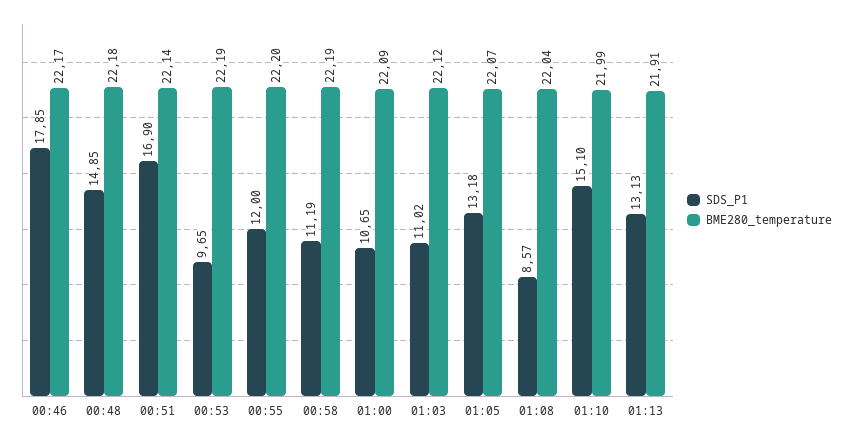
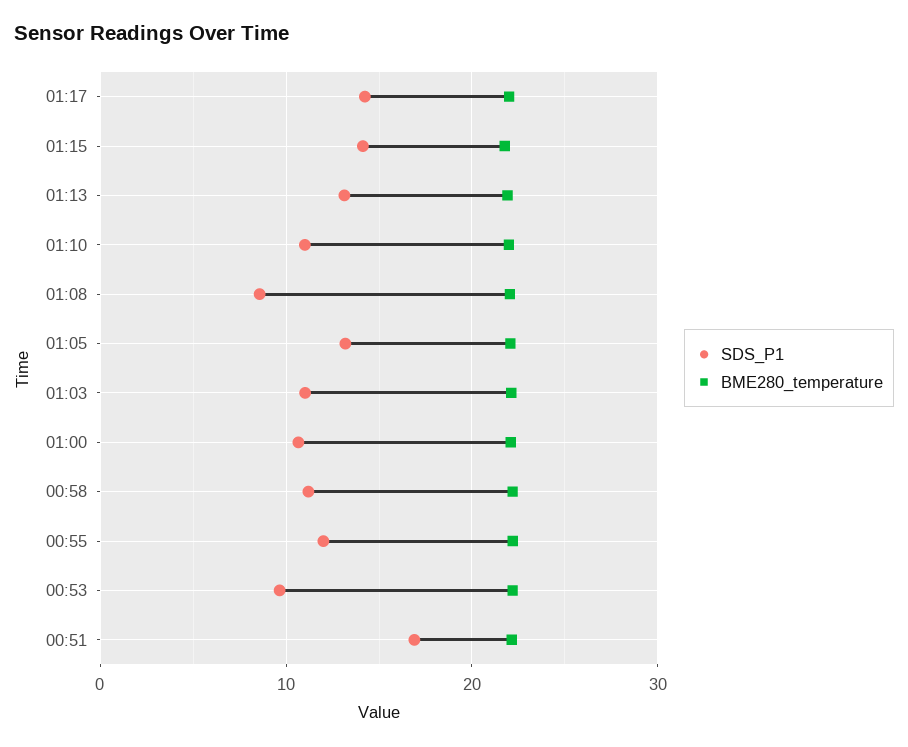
SDS_P1, 00:46: 17.85 -> none
BME280_temperature, 00:46: 22.17 -> none
SDS_P1, 00:48: 14.85 -> none
BME280_temperature, 00:48: 22.18 -> none
SDS_P1, 01:10: 15.1 -> 11
SDS_P1, 01:17: none -> 14
BME280_temperature, 01:17: none -> 22
SDS_P1, 01:15: none -> 14
BME280_temperature, 01:15: none -> 22

